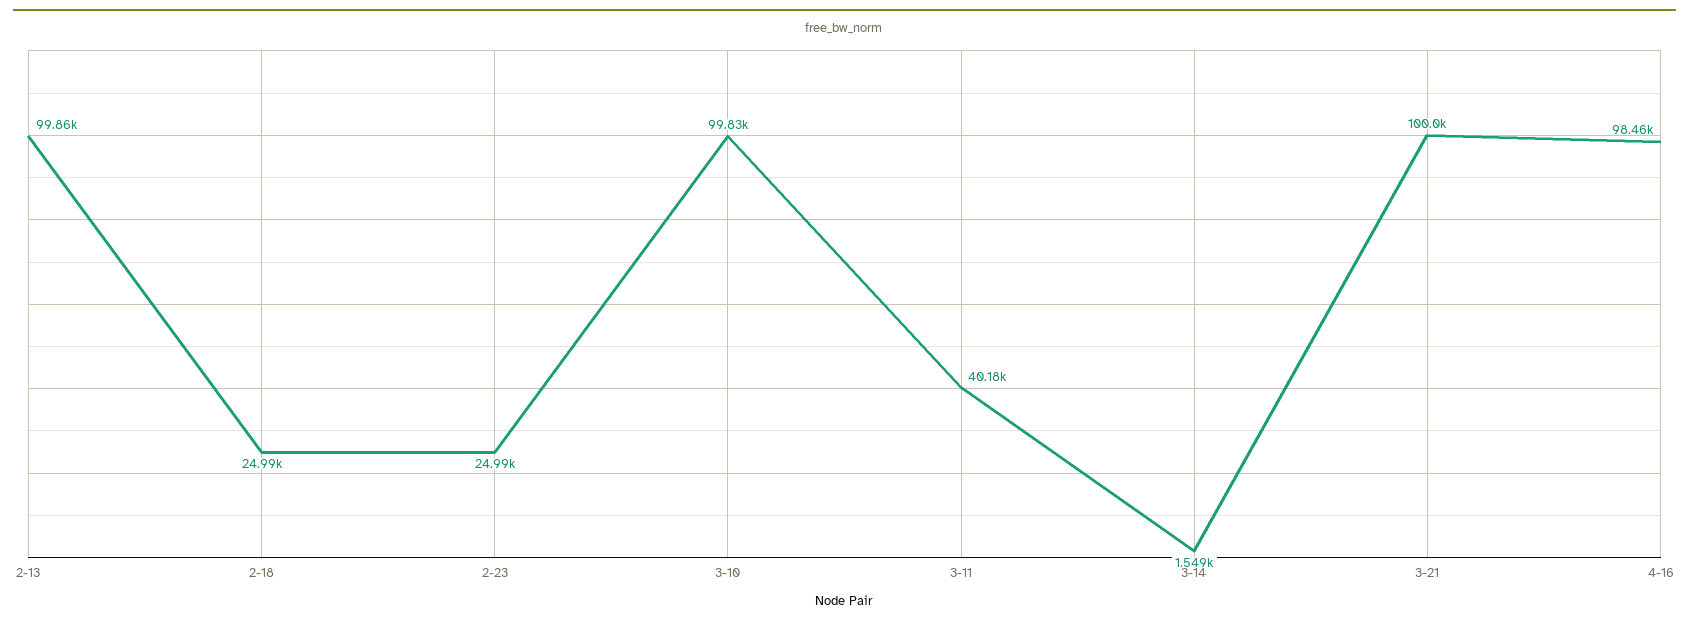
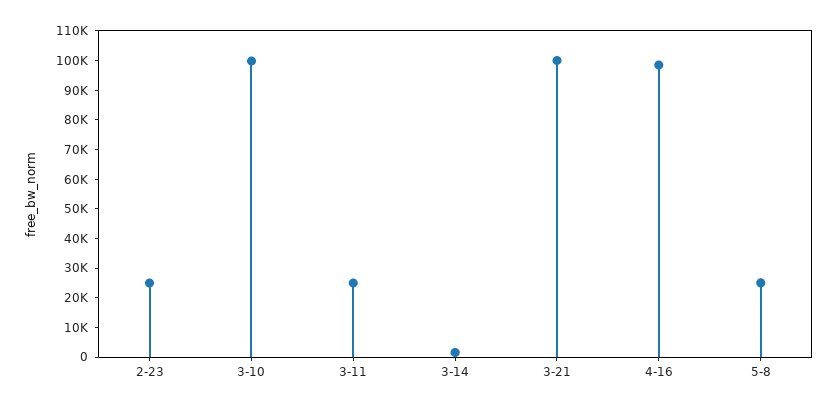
2-13: 99860 -> none
2-18: 24990 -> none
3-11: 40180 -> 25000
5-8: none -> 25000

